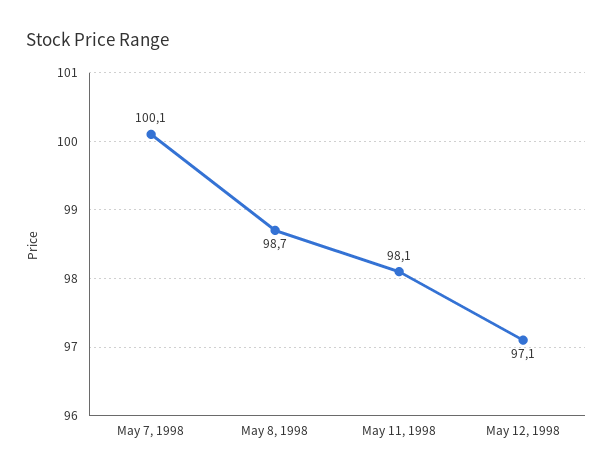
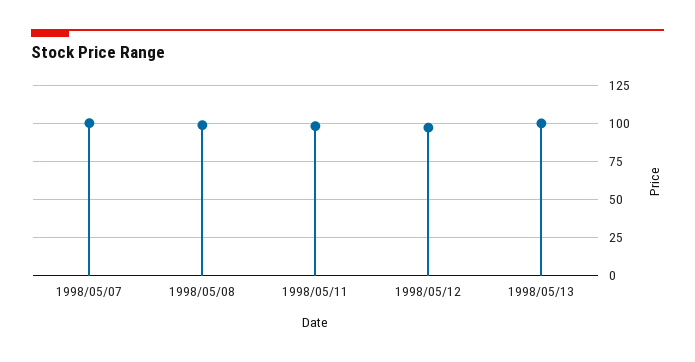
1998/05/13: none -> 100

